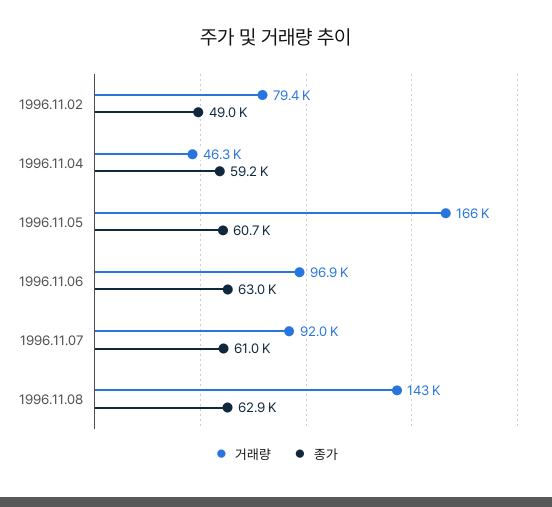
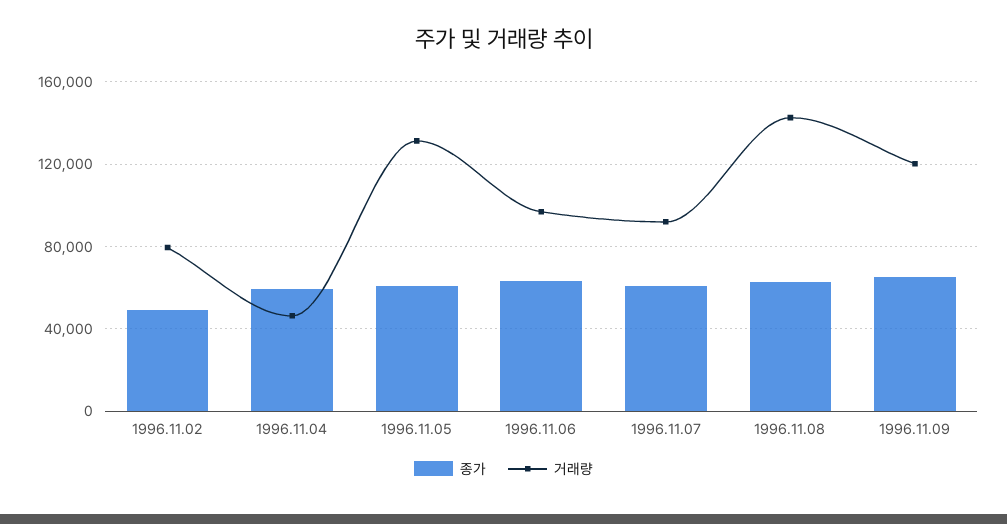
거래량, 1996.11.05: 166000 -> 130000
종가, 1996.11.09: none -> 65000
거래량, 1996.11.09: none -> 120000

